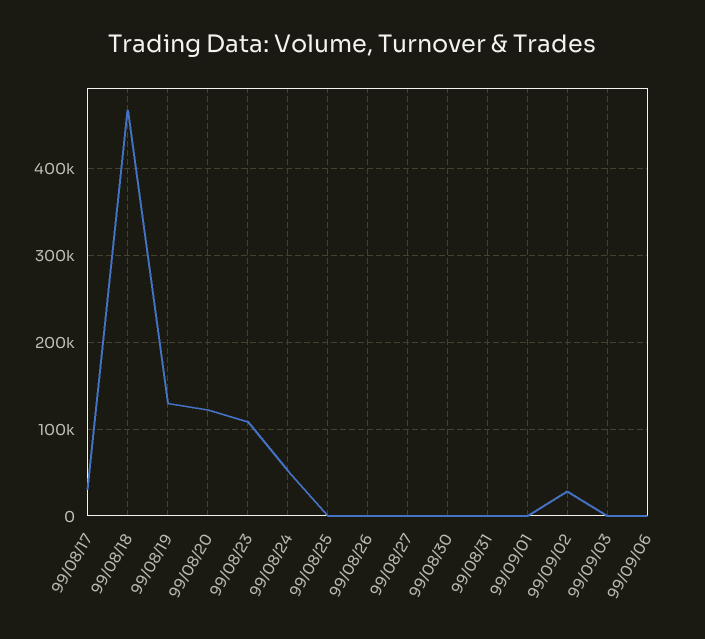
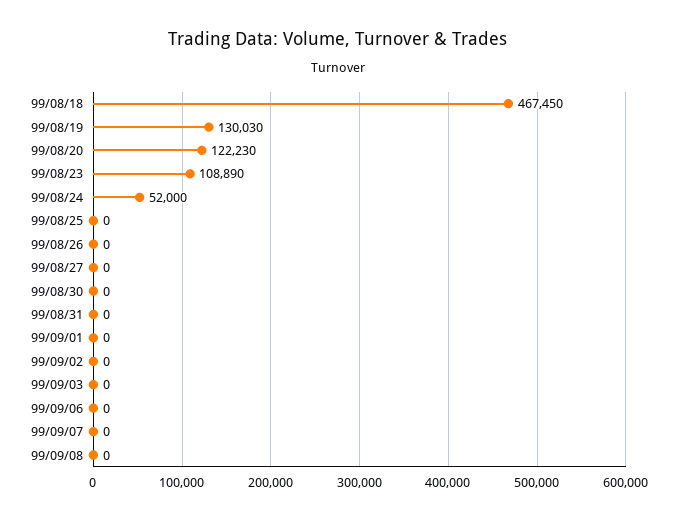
99/08/17: 30000 -> none
99/09/02: 30000 -> 0
99/09/07: none -> 0
99/09/08: none -> 0

